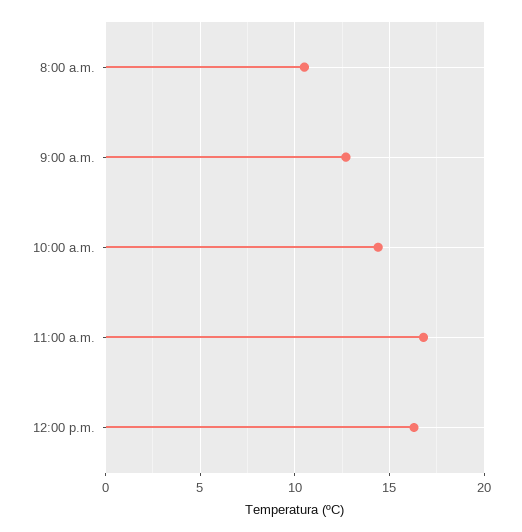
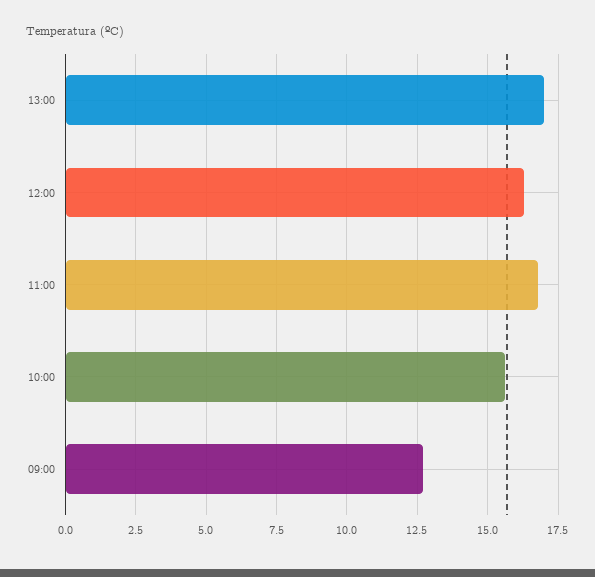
8:00 a.m.: 10.5 -> none
10:00 a.m.: 14.5 -> 15.5
13:00: none -> 17

